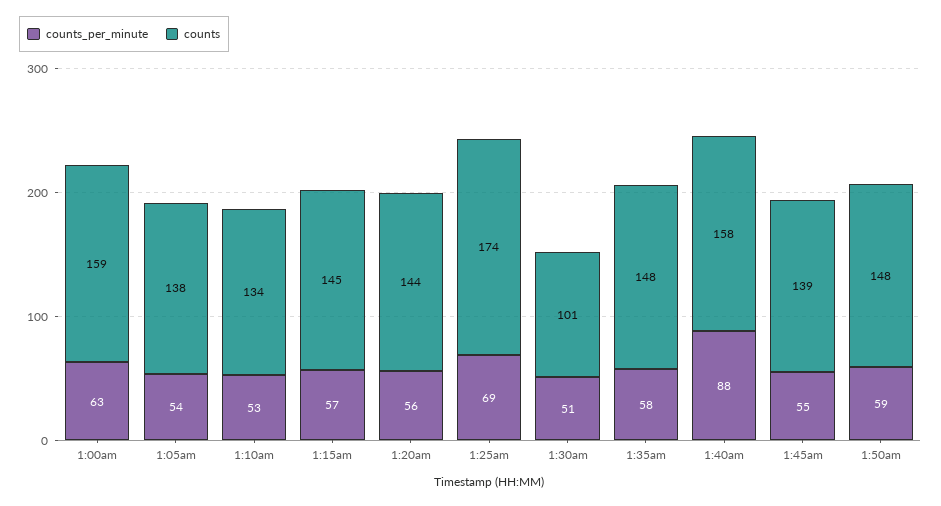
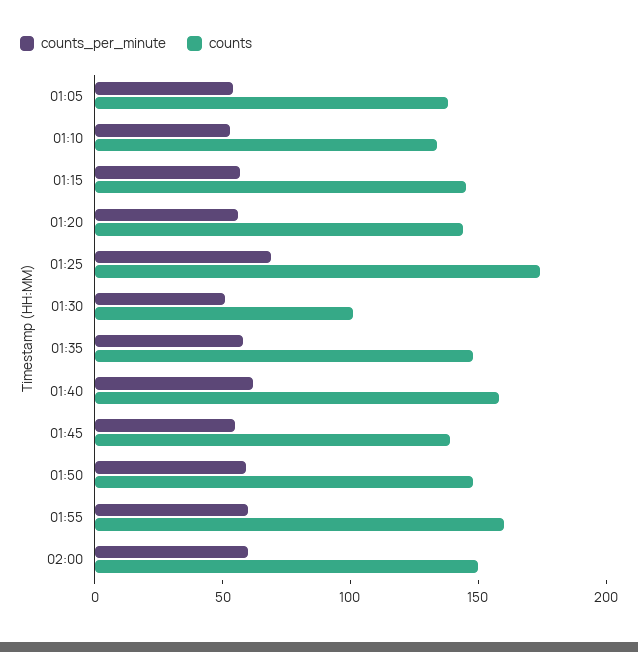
counts_per_minute, 1:00am: 63 -> none
counts, 1:00am: 159 -> none
counts_per_minute, 1:40am: 88 -> 60
counts_per_minute, 01:55: none -> 60
counts, 01:55: none -> 160
counts_per_minute, 02:00: none -> 60
counts, 02:00: none -> 150

